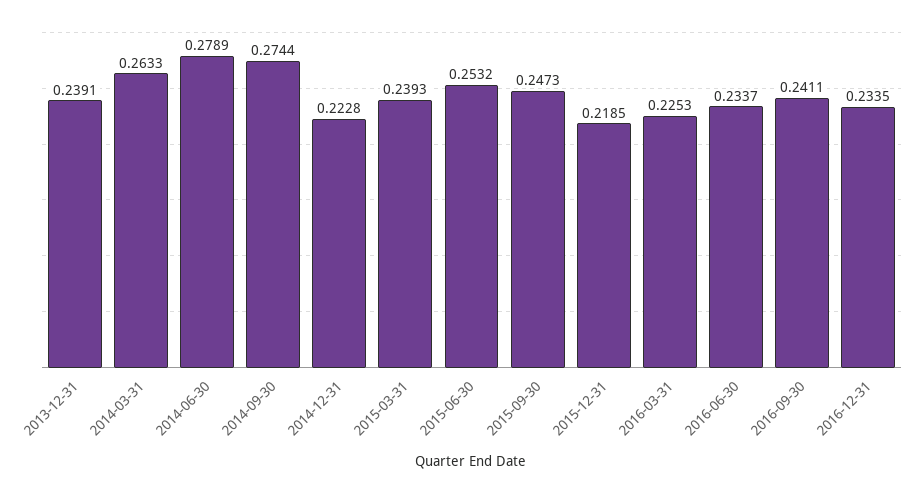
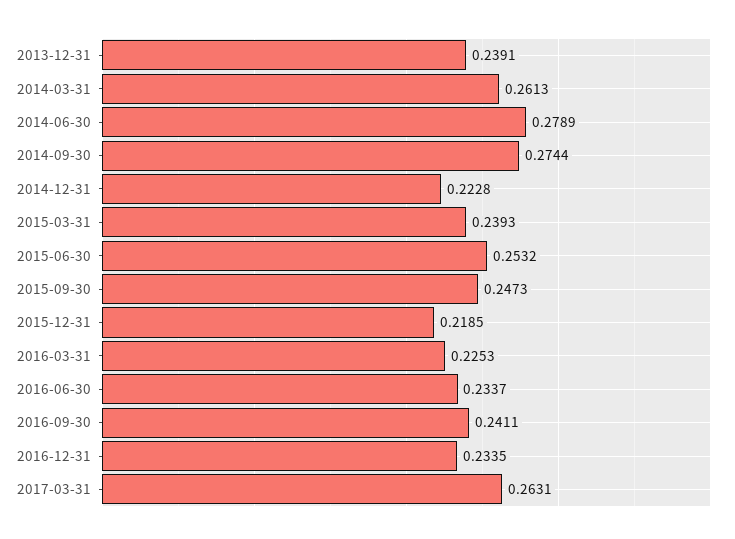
2014-03-31: 0.2633 -> 0.2613
2017-03-31: none -> 0.2631

